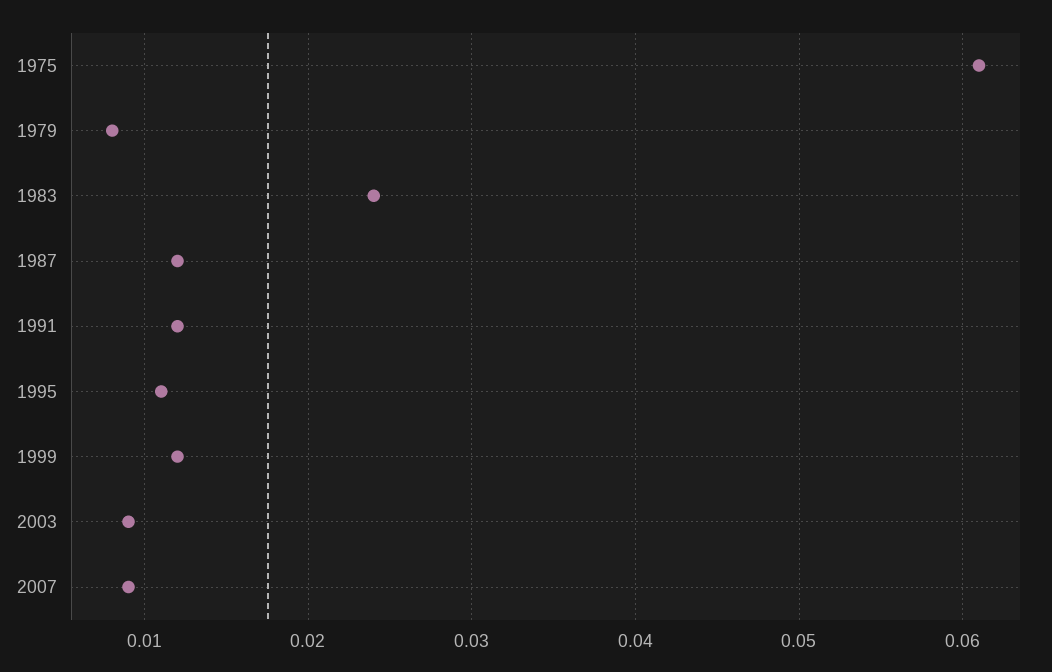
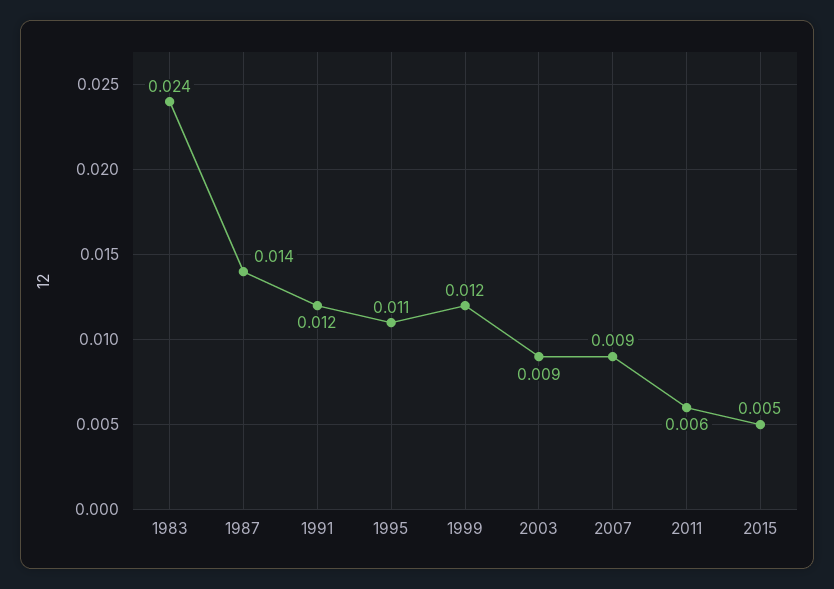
1975: 0.061 -> none
1979: 0.008 -> none
1987: 0.012 -> 0.014
2011: none -> 0.006
2015: none -> 0.005

